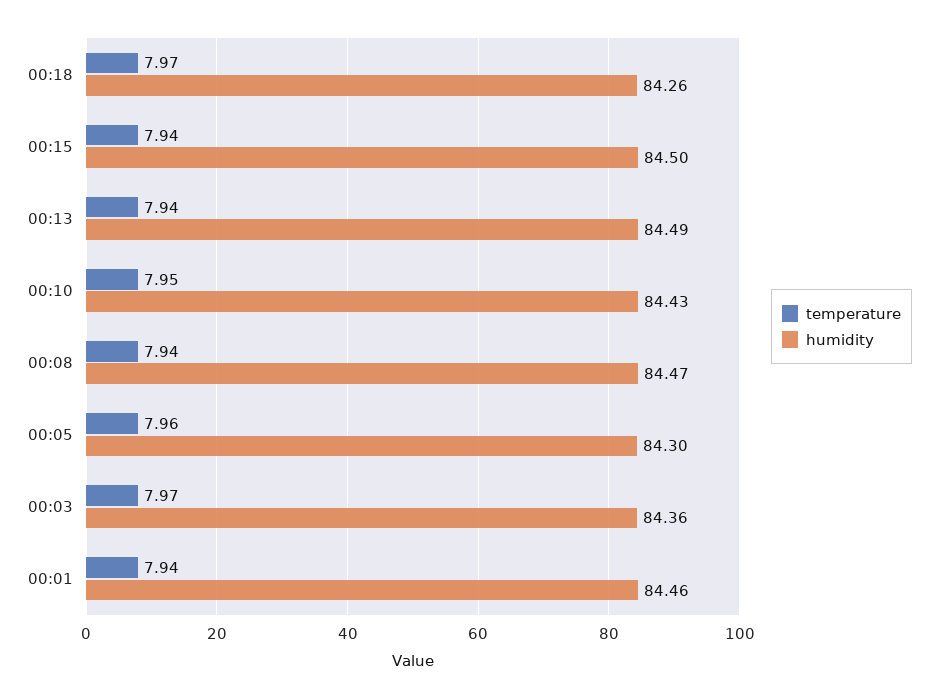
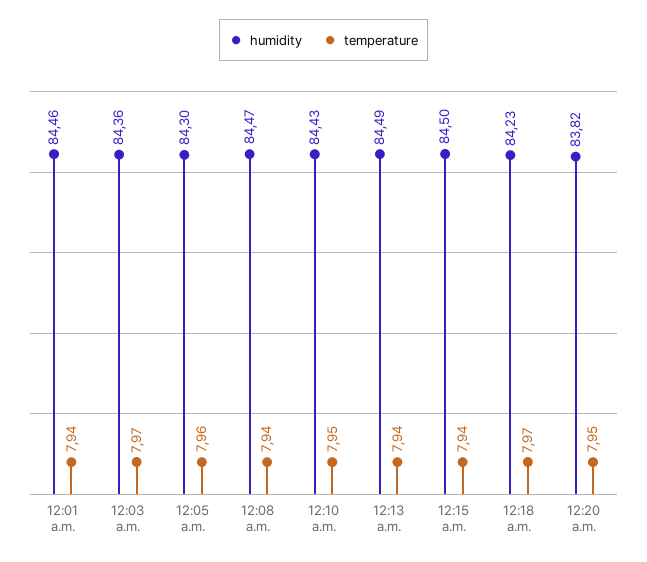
humidity, 00:18: 84.26 -> 84.23
humidity, 12:20 a.m.: none -> 83.82
temperature, 12:20 a.m.: none -> 7.95

